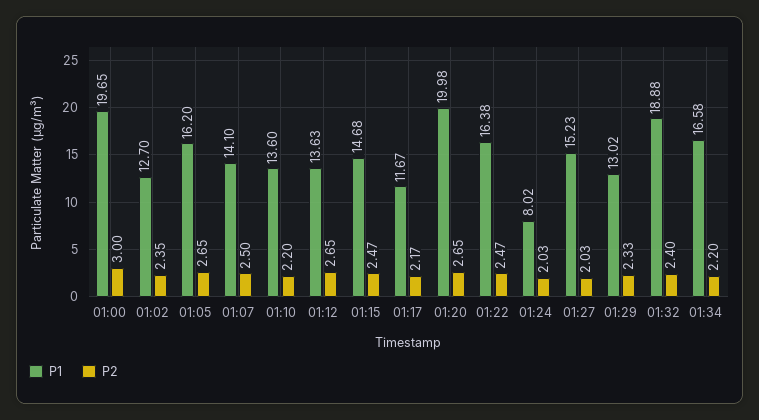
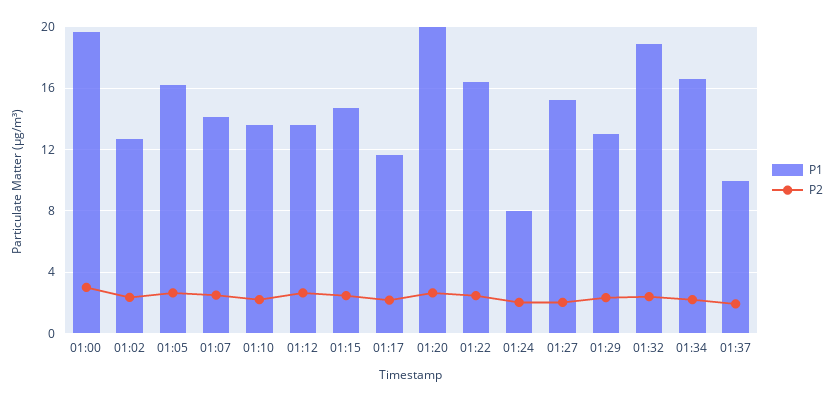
P1, 01:37: none -> 10
P2, 01:37: none -> 2

